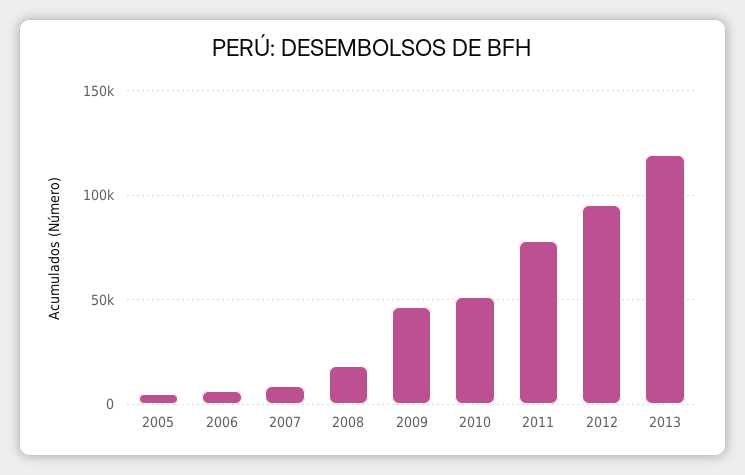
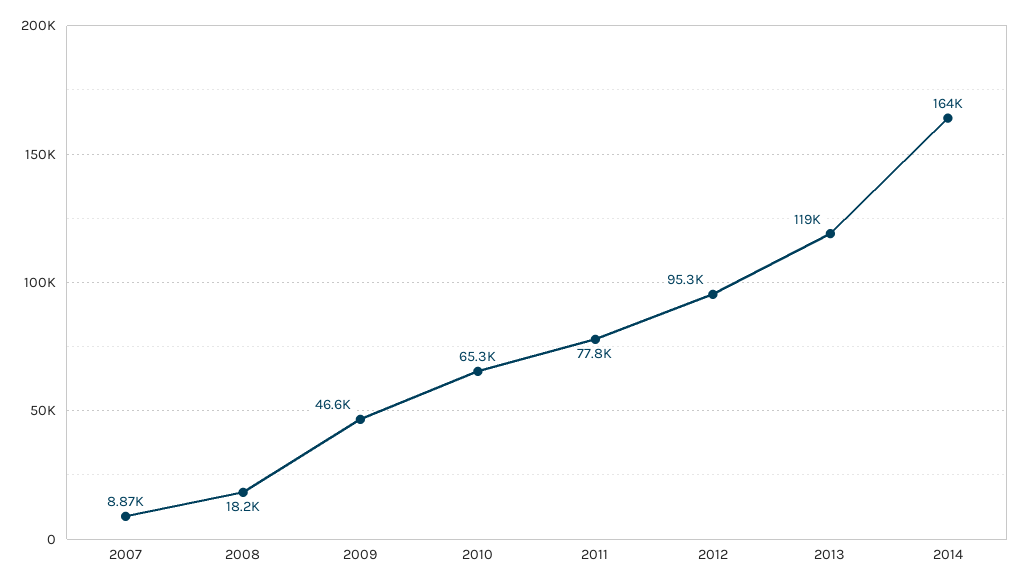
2005: 5000 -> none
2006: 5000 -> none
2010: 50000 -> 65300
2014: none -> 164000

